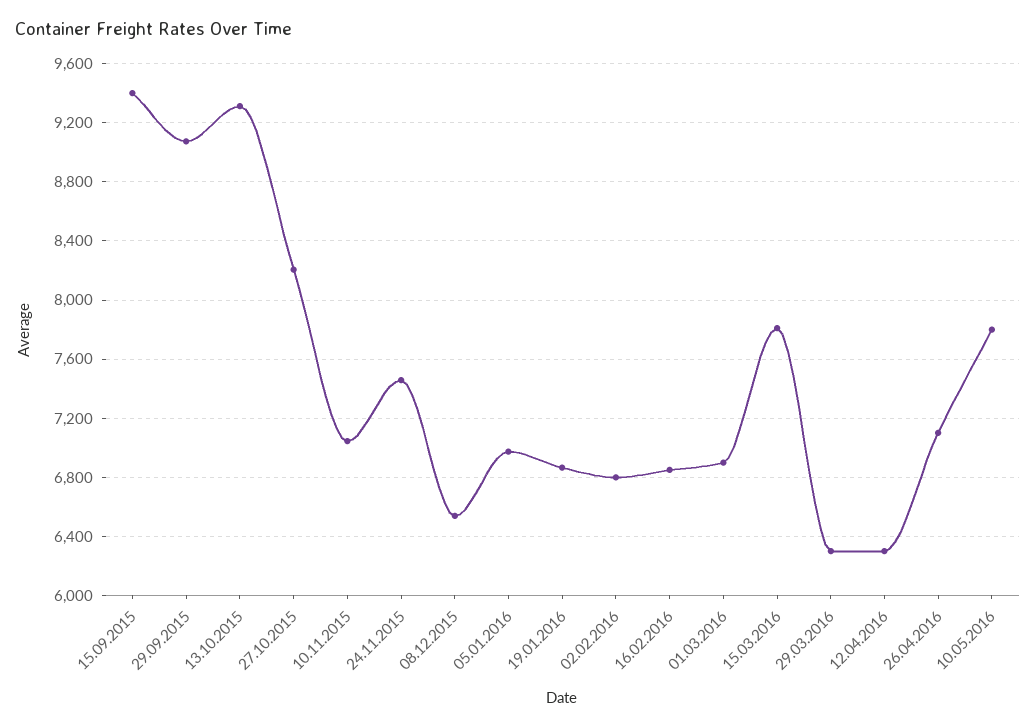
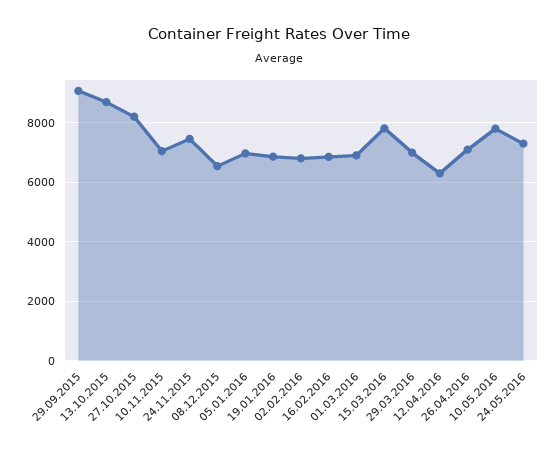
15.09.2015: 9400 -> none
13.10.2015: 9300 -> 8750
29.03.2016: 6300 -> 7000
24.05.2016: none -> 7250

